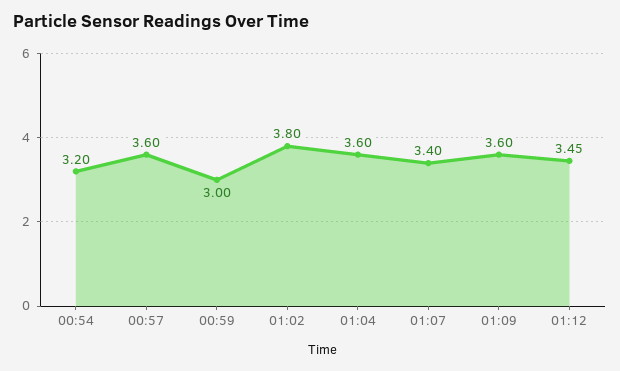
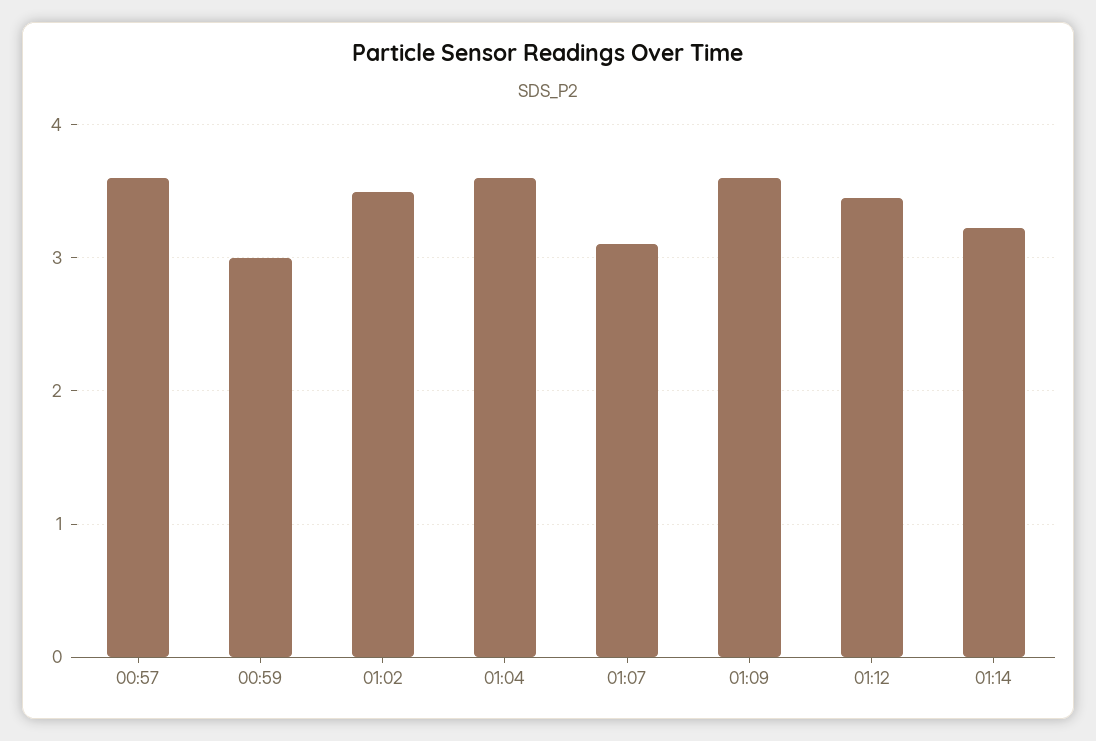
00:54: 3.2 -> none
01:02: 3.8 -> 3.5
01:07: 3.4 -> 3.1
01:14: none -> 3.2

